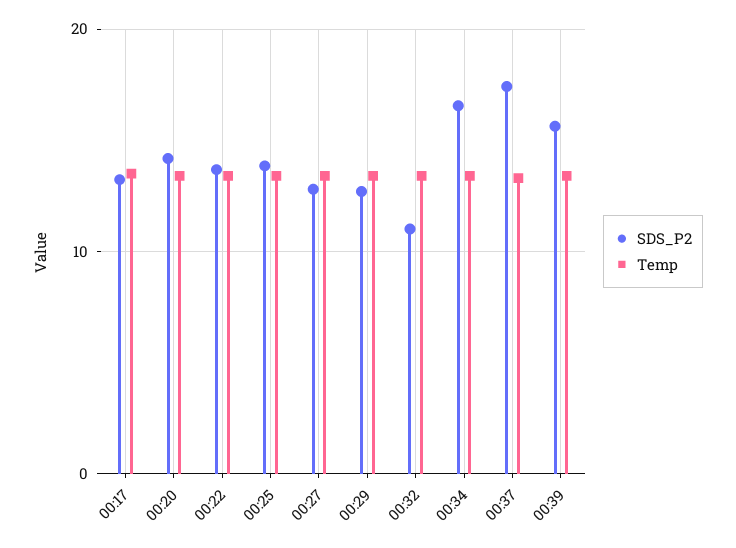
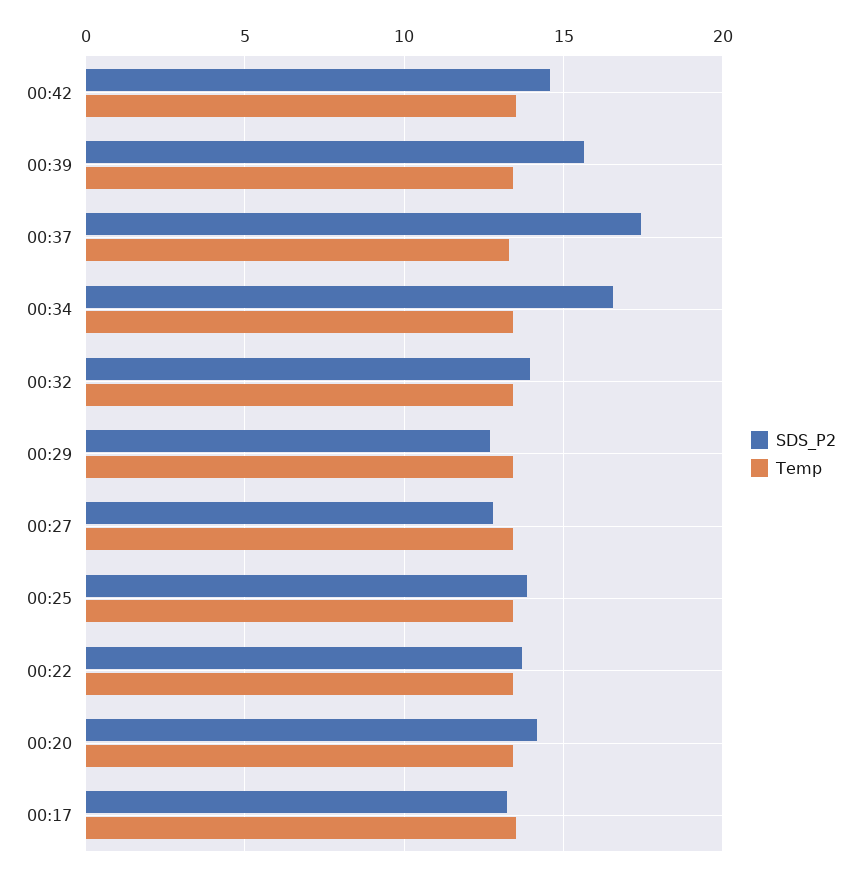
SDS_P2, 00:32: 11 -> 14
SDS_P2, 00:42: none -> 14.5
Temp, 00:42: none -> 13.5

